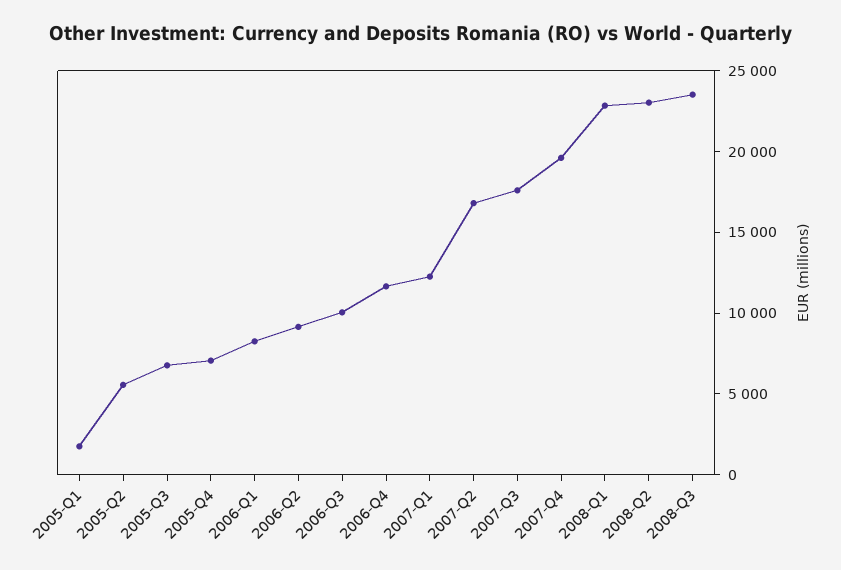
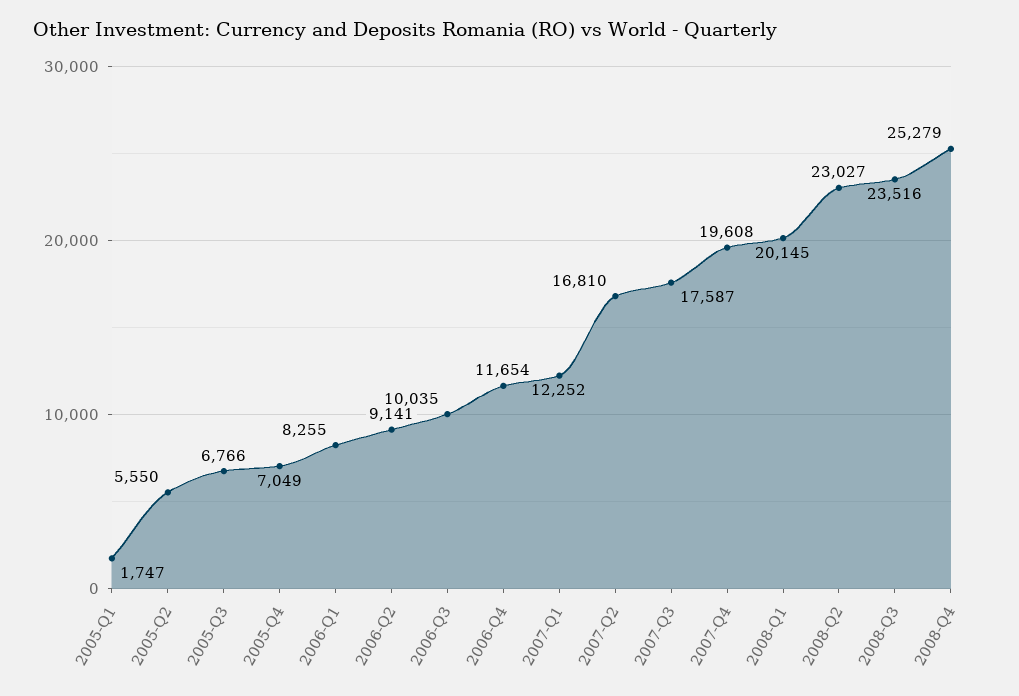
2008-Q1: 23000 -> 20145
2008-Q4: none -> 25279

